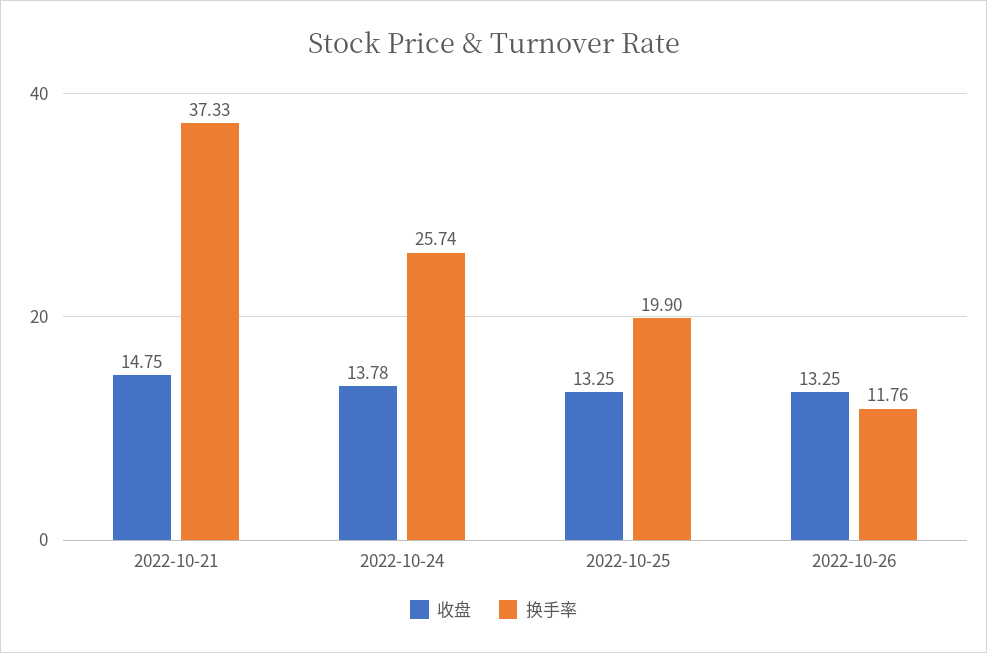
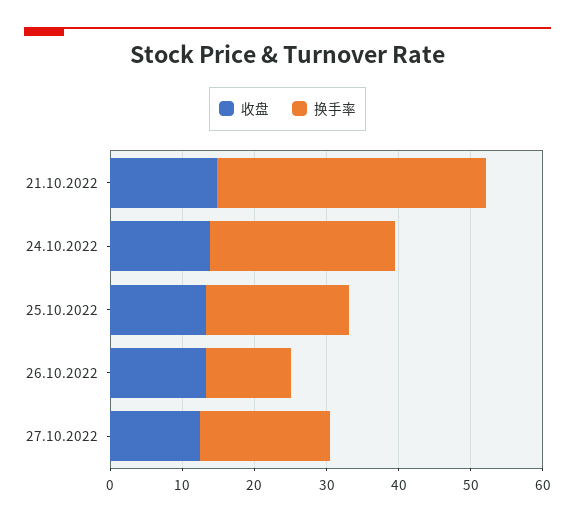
收盘, 27.10.2022: none -> 12
换手率, 27.10.2022: none -> 18

